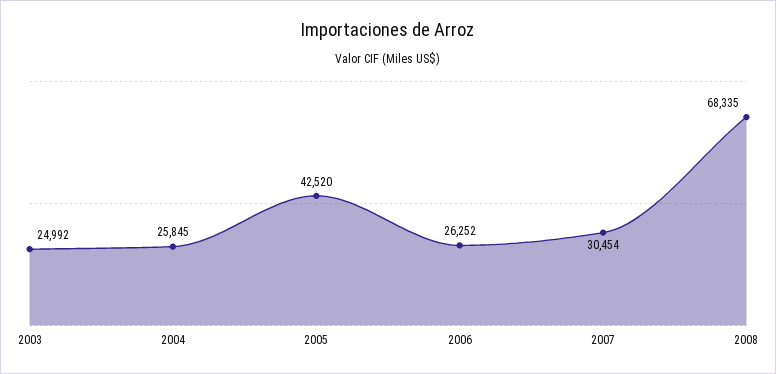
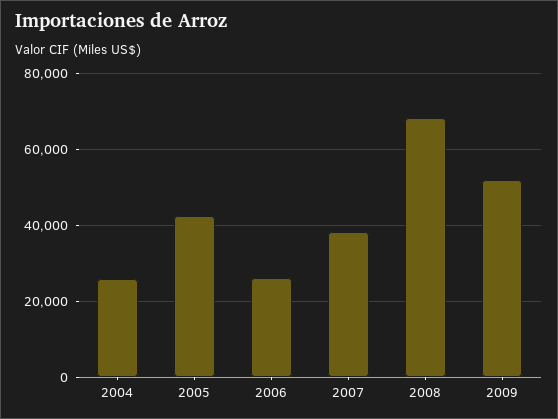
2003: 24992 -> none
2007: 30454 -> 38000
2009: none -> 52000

